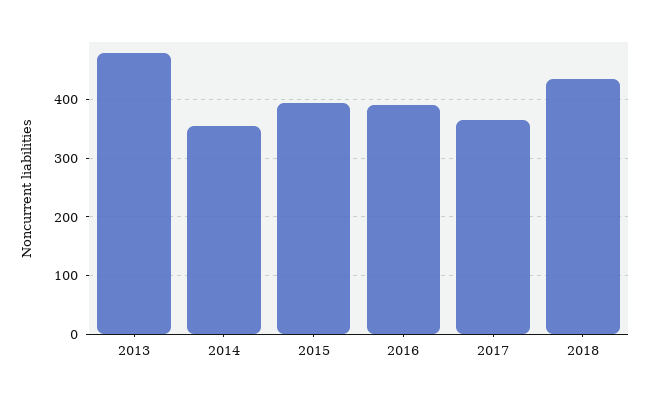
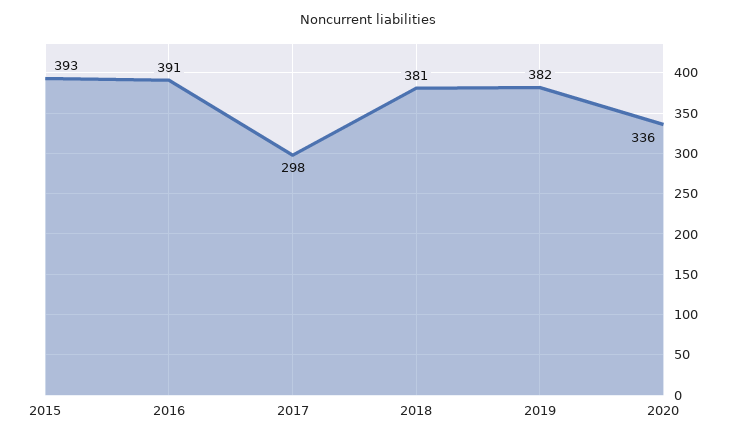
2013: 480 -> none
2014: 360 -> none
2017: 360 -> 298
2018: 440 -> 381
2019: none -> 382
2020: none -> 336

